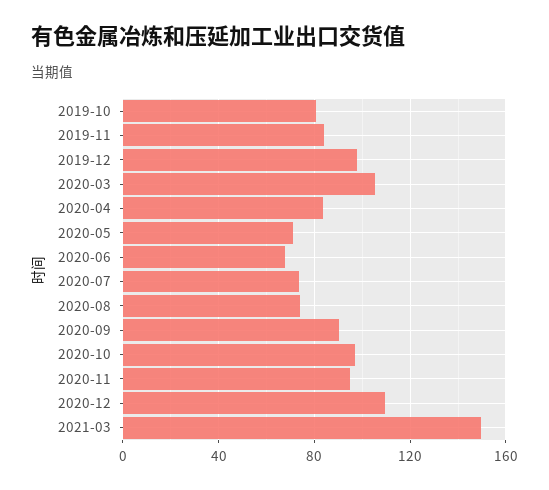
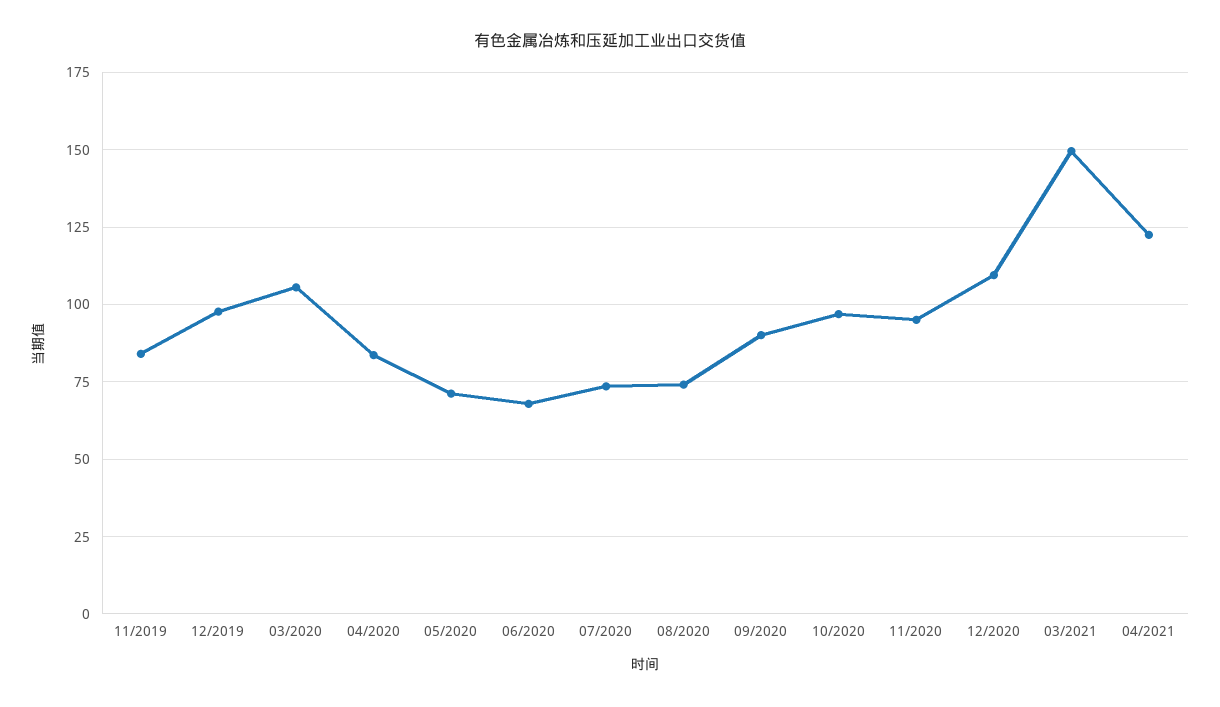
2019-10: 80 -> none
04/2021: none -> 122.5

